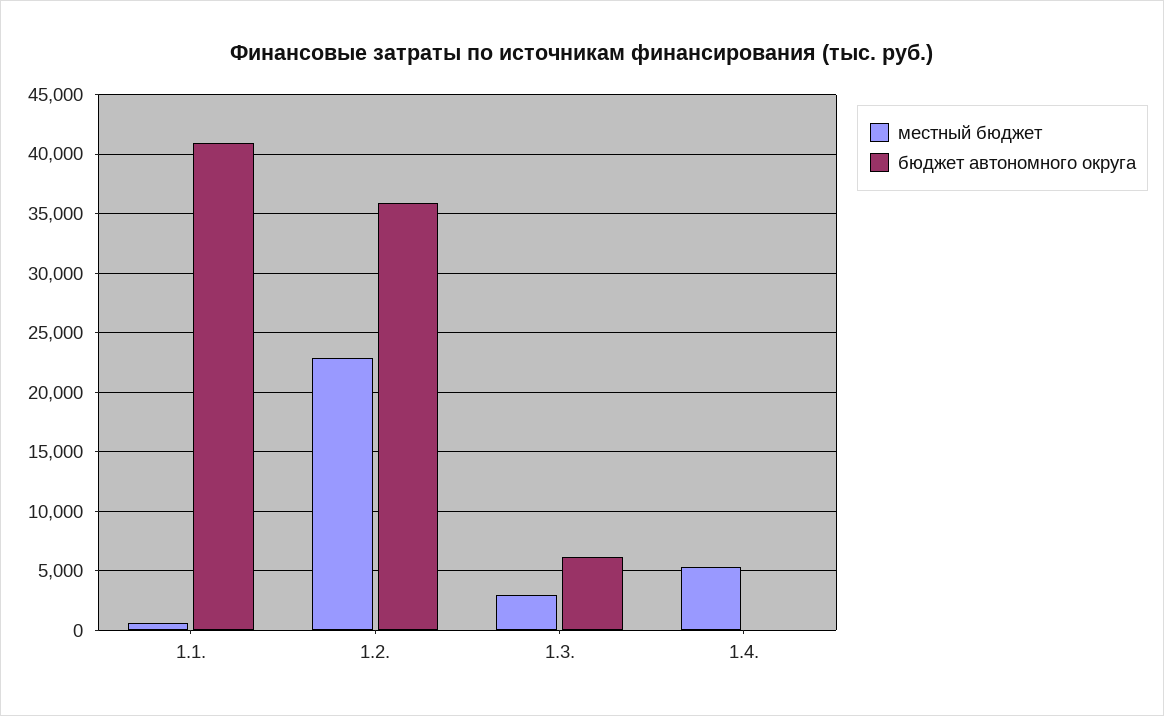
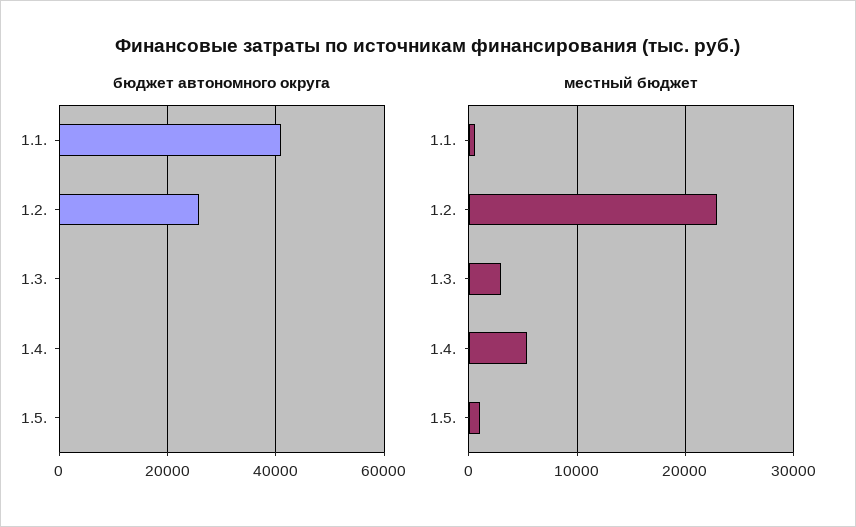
бюджет автономного округа, 1.2.: 36000 -> 26000
бюджет автономного округа, 1.3.: 6000 -> 0
бюджет автономного округа, 1.5.: none -> 0
местный бюджет, 1.5.: none -> 1000

